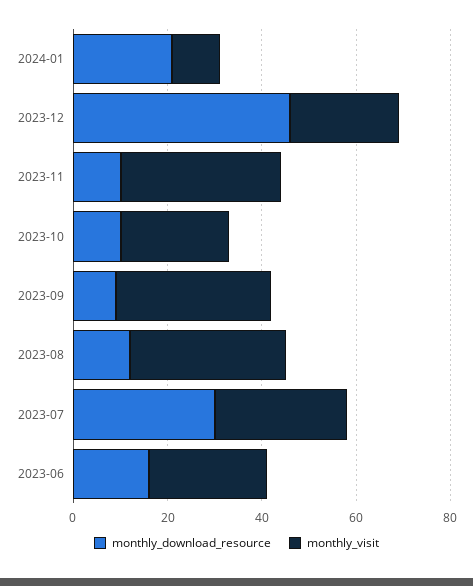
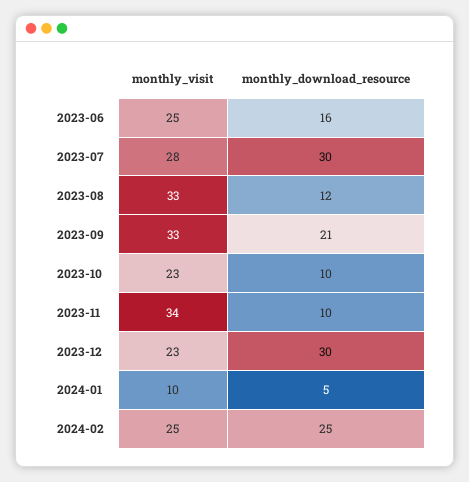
monthly_download_resource, 2024-01: 20 -> 5
monthly_download_resource, 2023-12: 45 -> 30
monthly_download_resource, 2023-09: 10 -> 21
monthly_visit, 2024-02: none -> 25
monthly_download_resource, 2024-02: none -> 25

